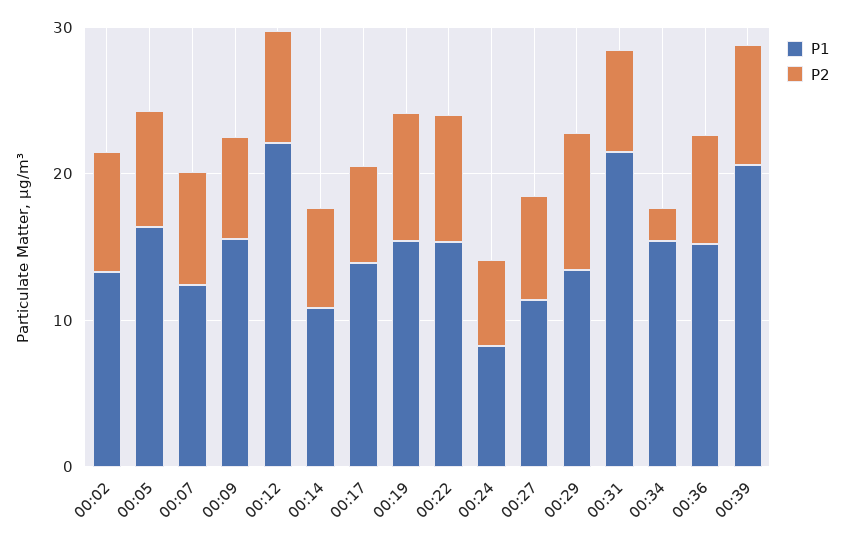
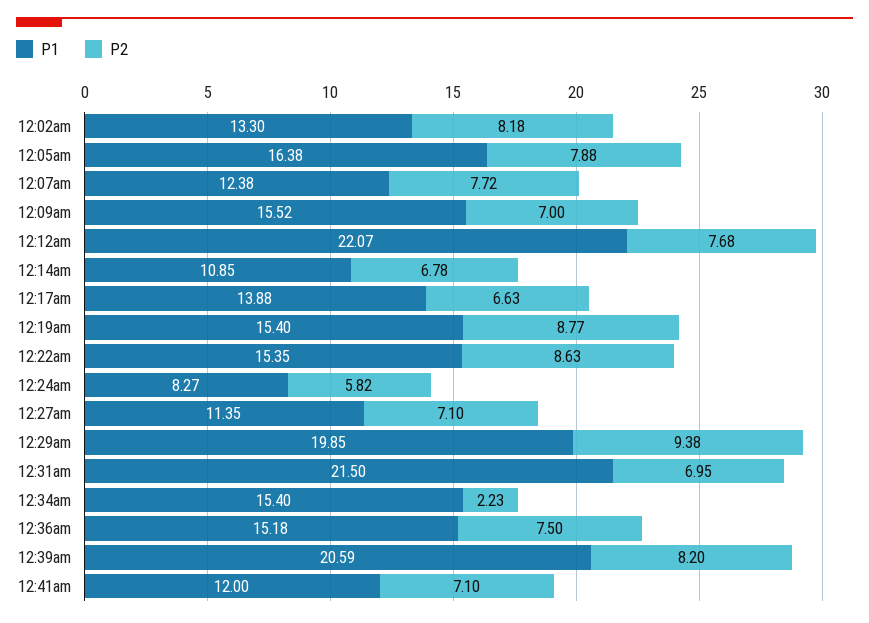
P1, 00:29: 14 -> 19.85
P1, 12:41am: none -> 12
P2, 12:41am: none -> 7.1

